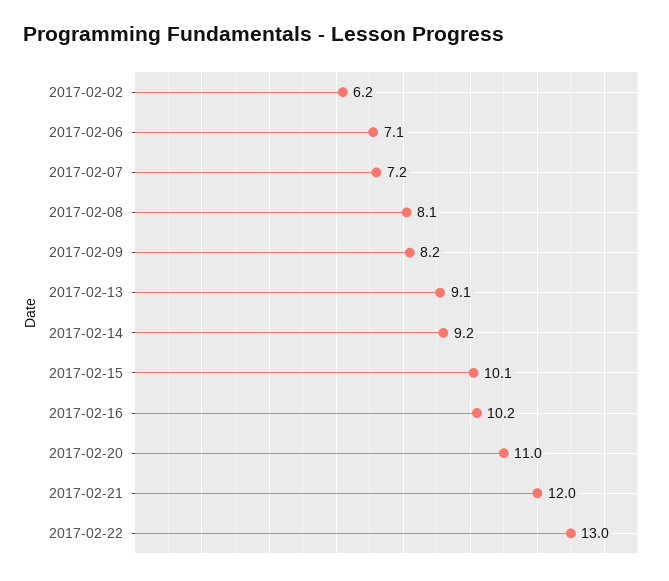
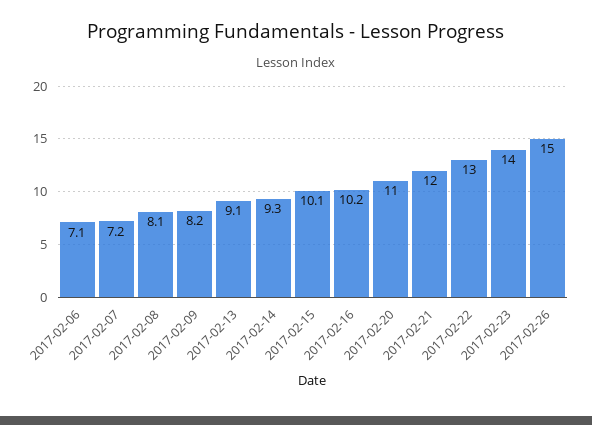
2017-02-02: 6.2 -> none
2017-02-14: 9.2 -> 9.3
2017-02-23: none -> 14
2017-02-26: none -> 15

